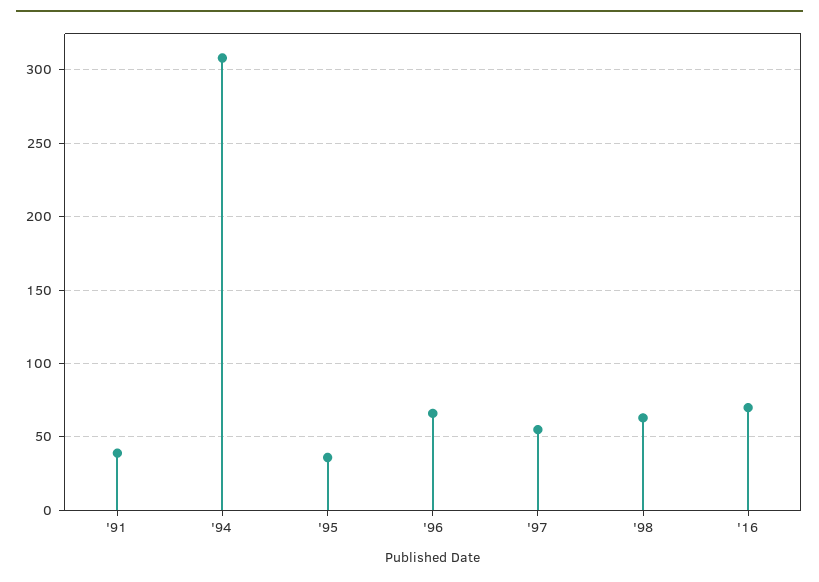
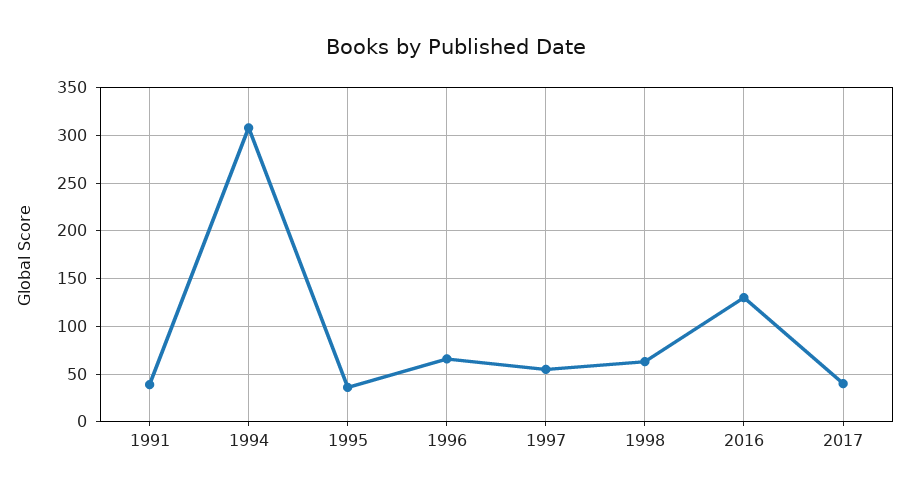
'16: 70 -> 130
2017: none -> 40

